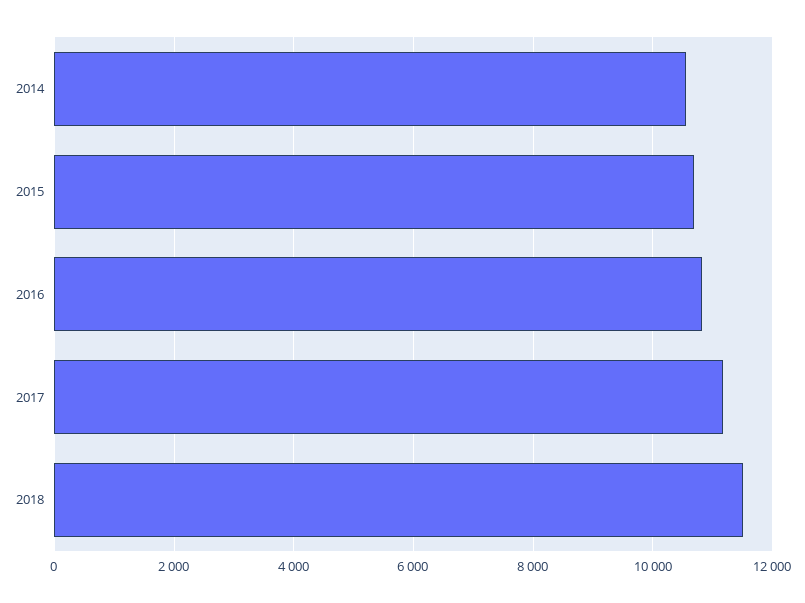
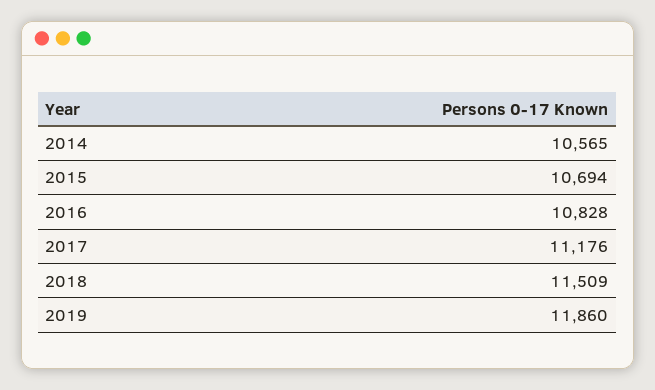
2019: none -> 11860

